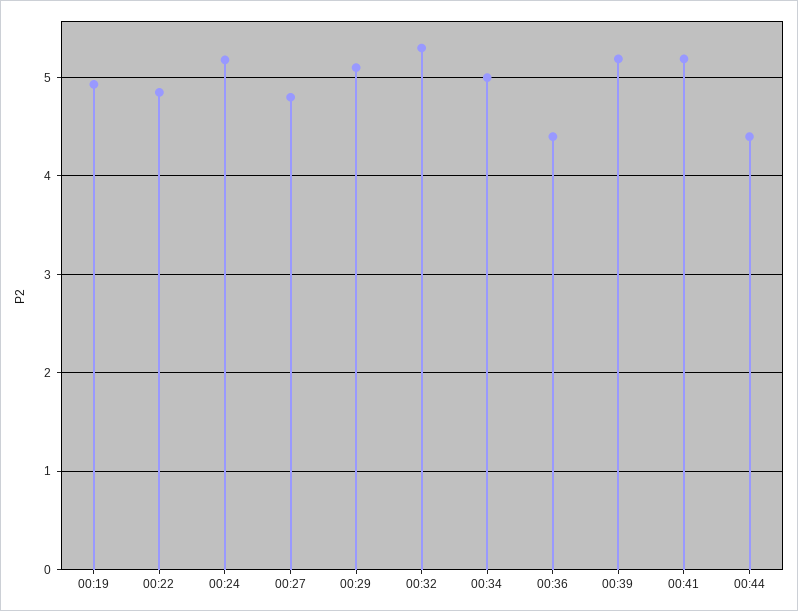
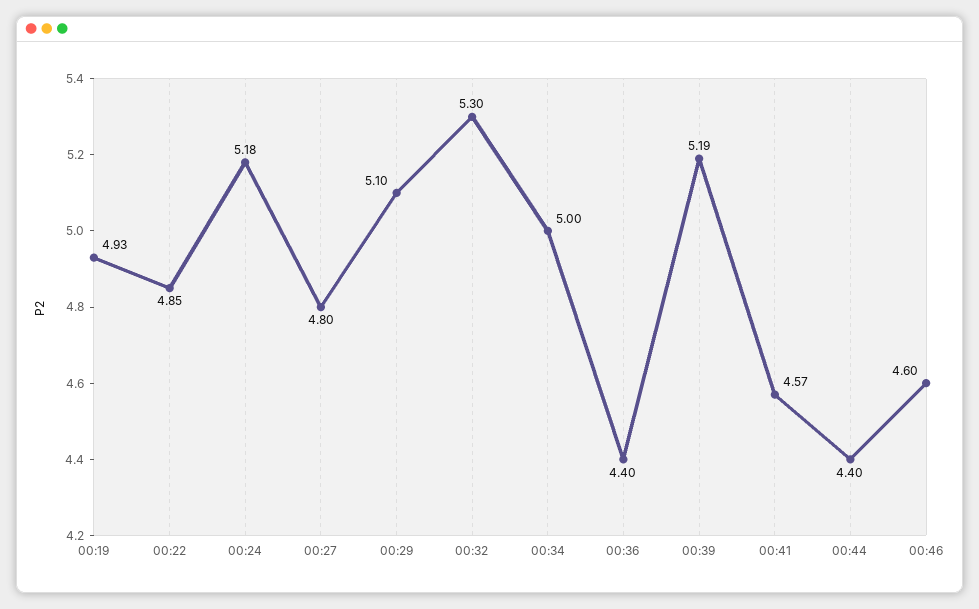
00:41: 5.2 -> 4.57
00:46: none -> 4.6

